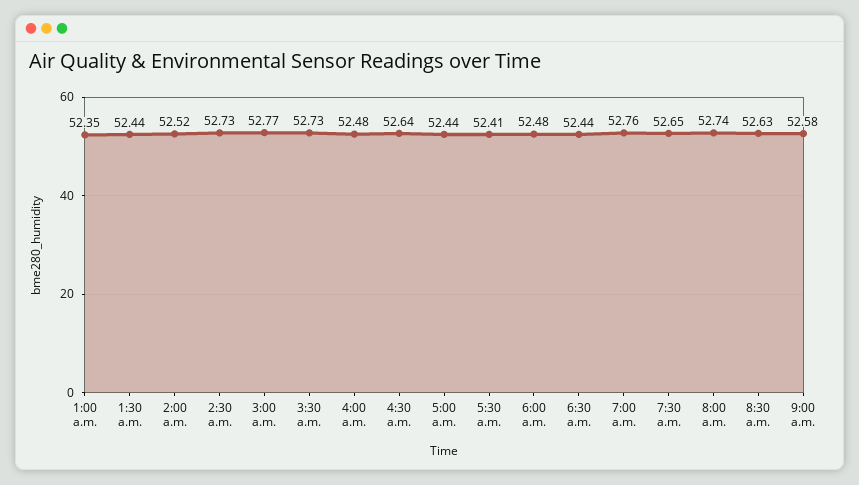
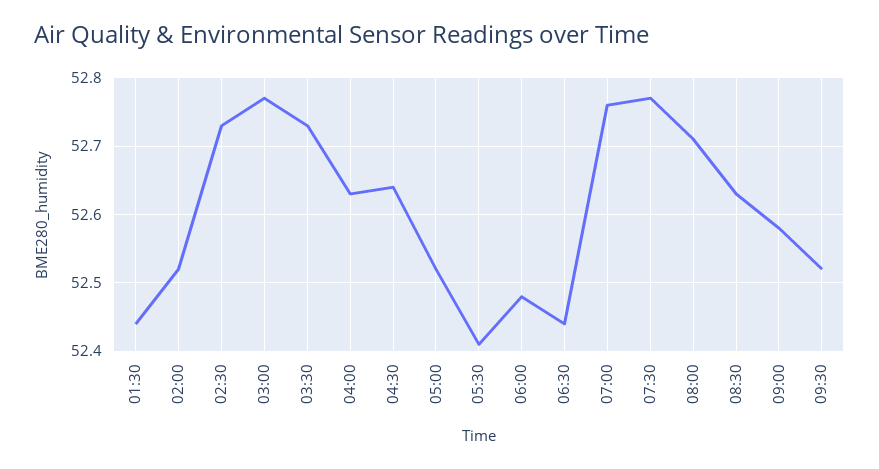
1:00 a.m.: 52.35 -> none
4:00 a.m.: 52.48 -> 52.63
5:00 a.m.: 52.44 -> 52.52
7:30 a.m.: 52.65 -> 52.77
8:00 a.m.: 52.74 -> 52.71
09:30: none -> 52.52

